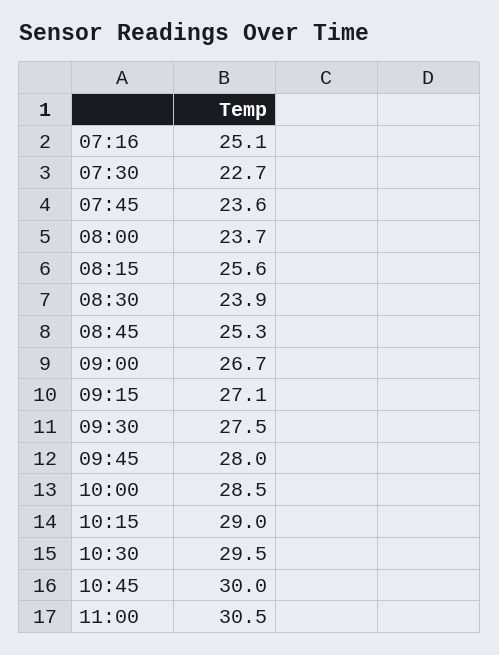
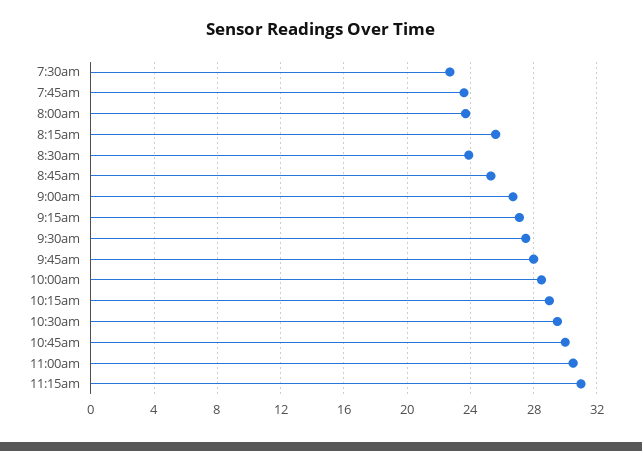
07:16: 25.1 -> none
11:15am: none -> 31

